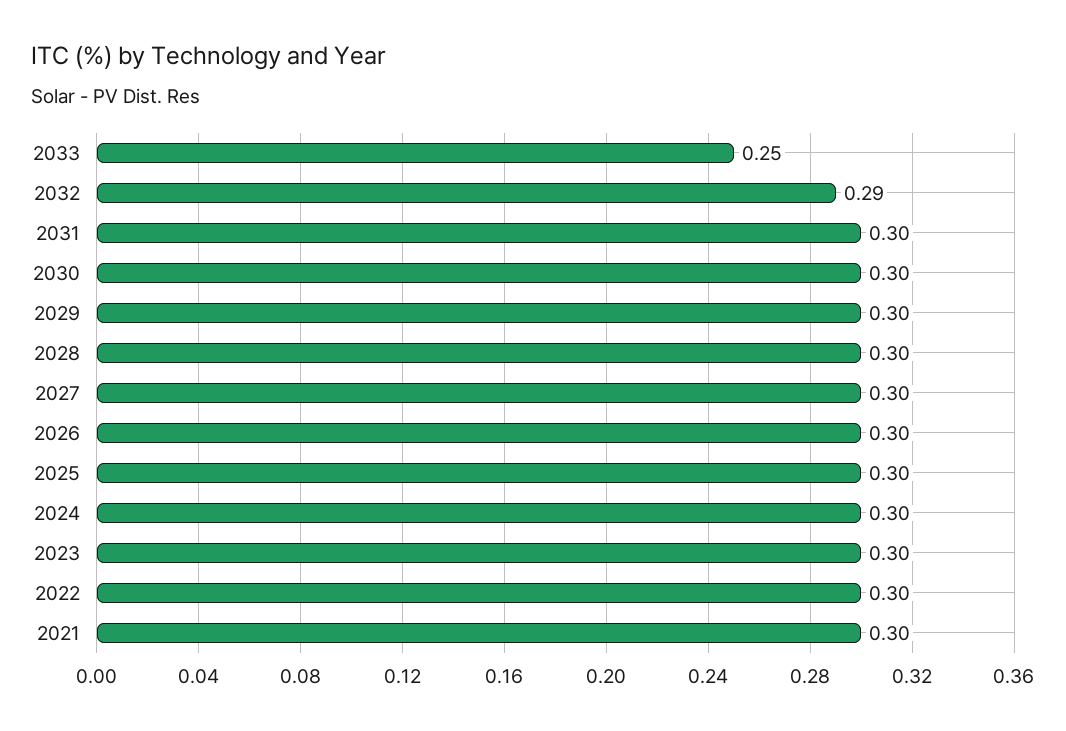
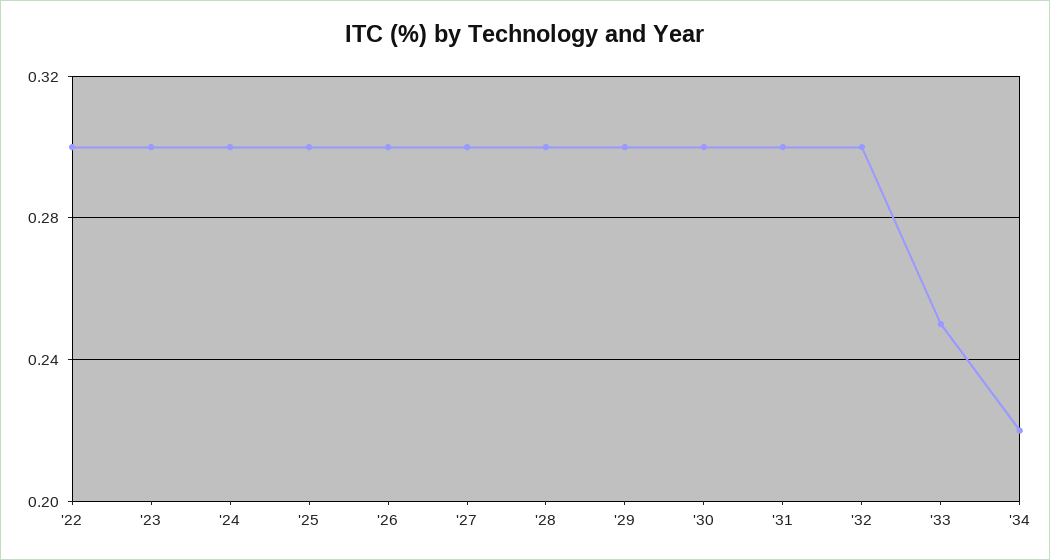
2032: 0.29 -> 0.3
2021: 0.3 -> none
'34: none -> 0.22

